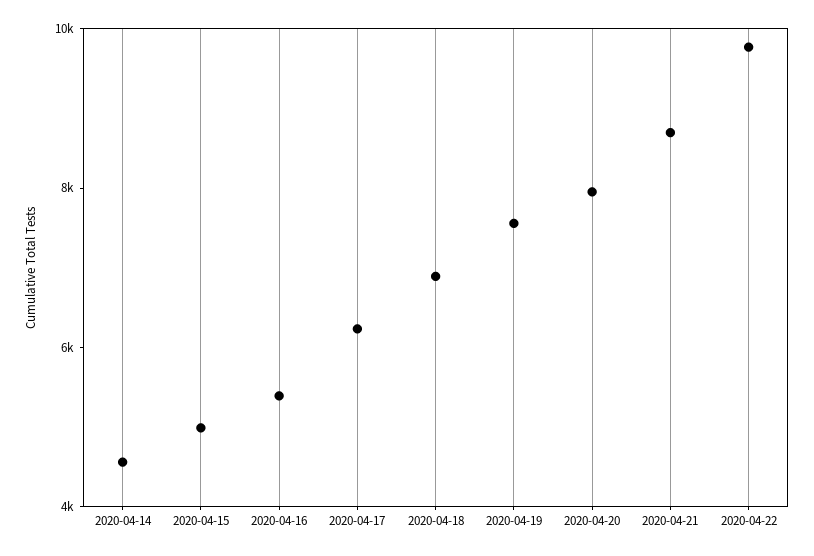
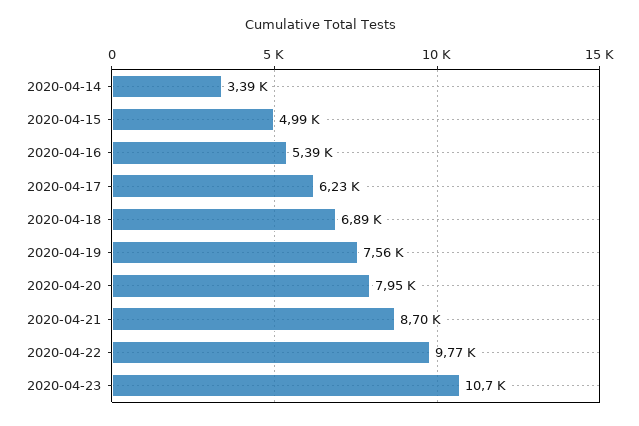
2020-04-14: 4500 -> 3390
2020-04-23: none -> 10700

